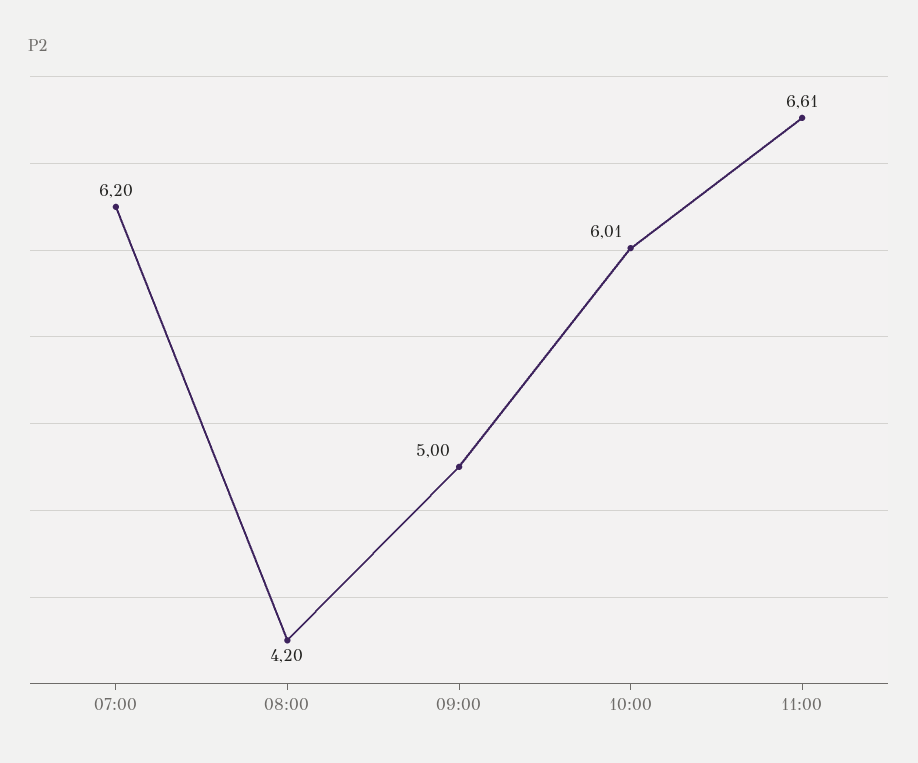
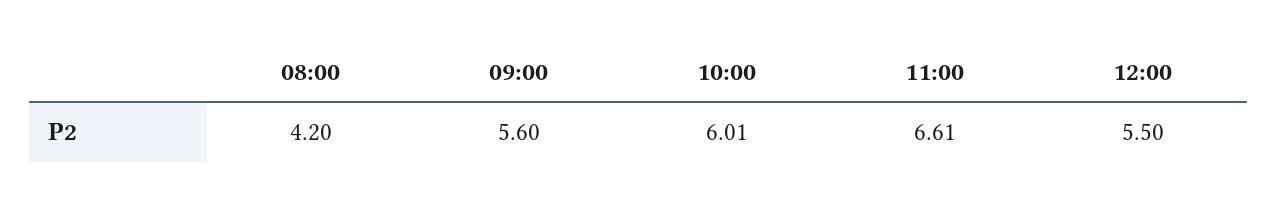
07:00: 6.2 -> none
09:00: 5 -> 5.6
12:00: none -> 5.5

